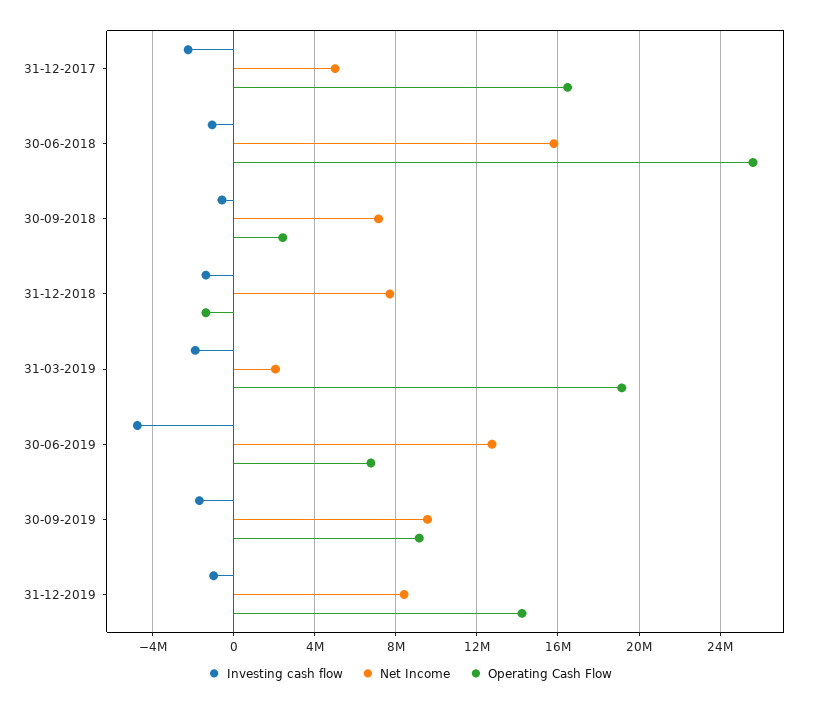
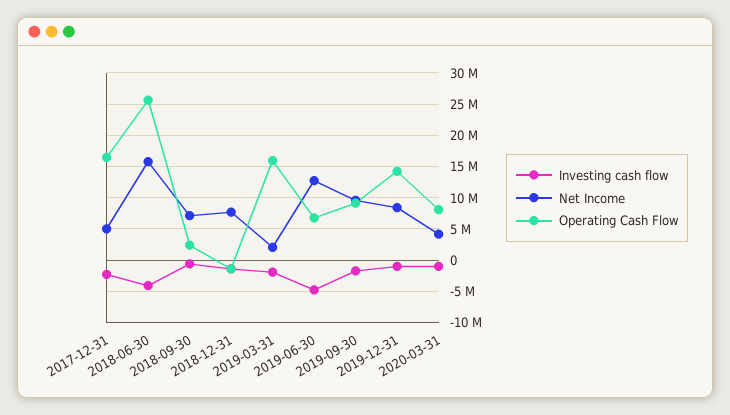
Investing cash flow, 30-06-2018: -1000000 -> -4000000
Operating Cash Flow, 31-03-2019: 19000000 -> 16000000
Investing cash flow, 2020-03-31: none -> -1000000
Net Income, 2020-03-31: none -> 4000000
Operating Cash Flow, 2020-03-31: none -> 8000000

